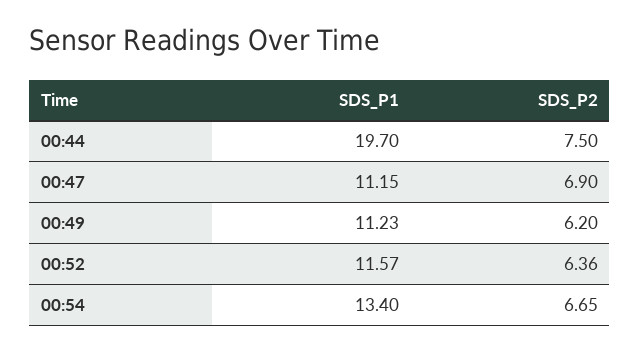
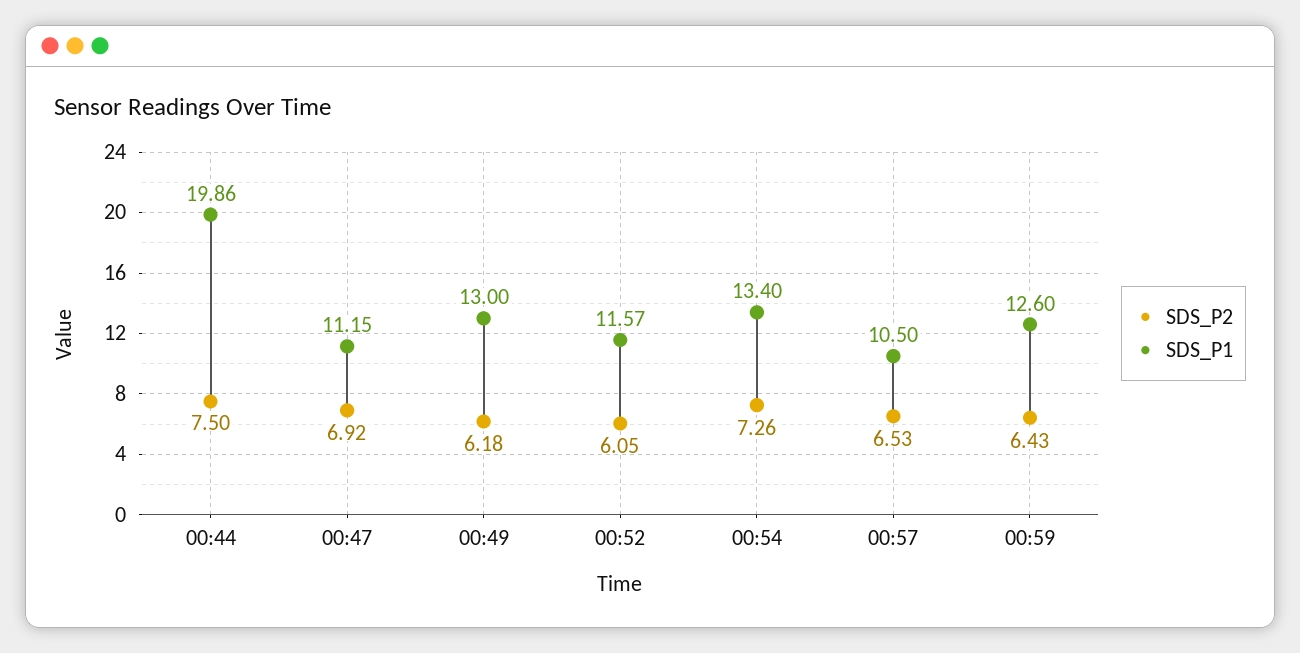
SDS_P1, 00:44: 19.7 -> 19.86
SDS_P2, 00:47: 6.9 -> 6.92
SDS_P1, 00:49: 11.23 -> 13
SDS_P2, 00:49: 6.2 -> 6.18
SDS_P2, 00:52: 6.36 -> 6.05
SDS_P2, 00:54: 6.65 -> 7.26
SDS_P2, 00:57: none -> 6.53
SDS_P1, 00:57: none -> 10.5
SDS_P2, 00:59: none -> 6.43
SDS_P1, 00:59: none -> 12.6

